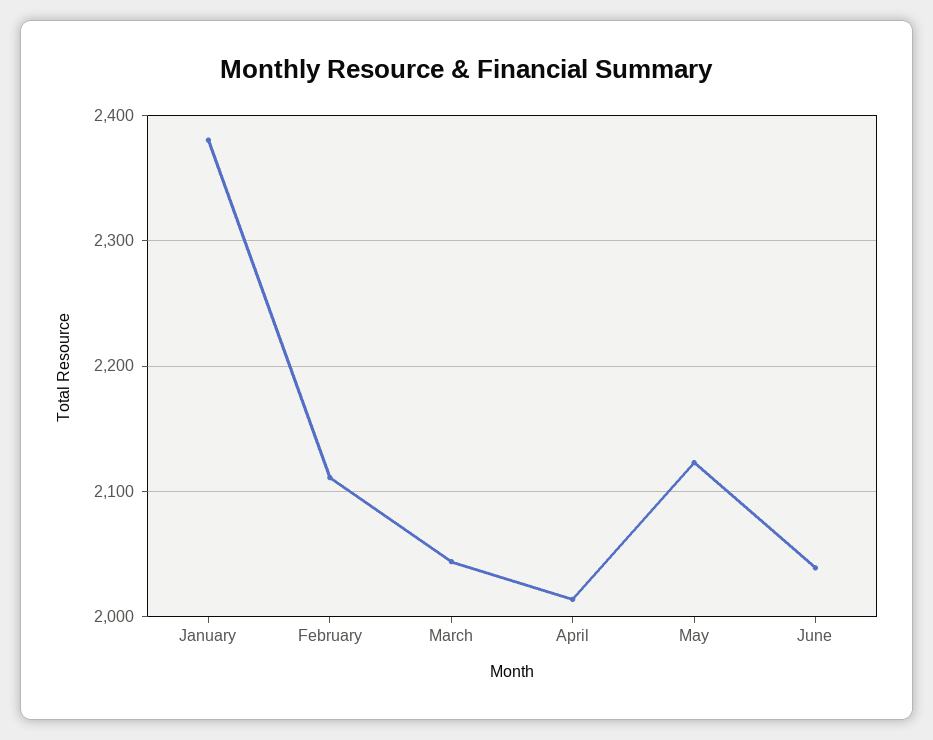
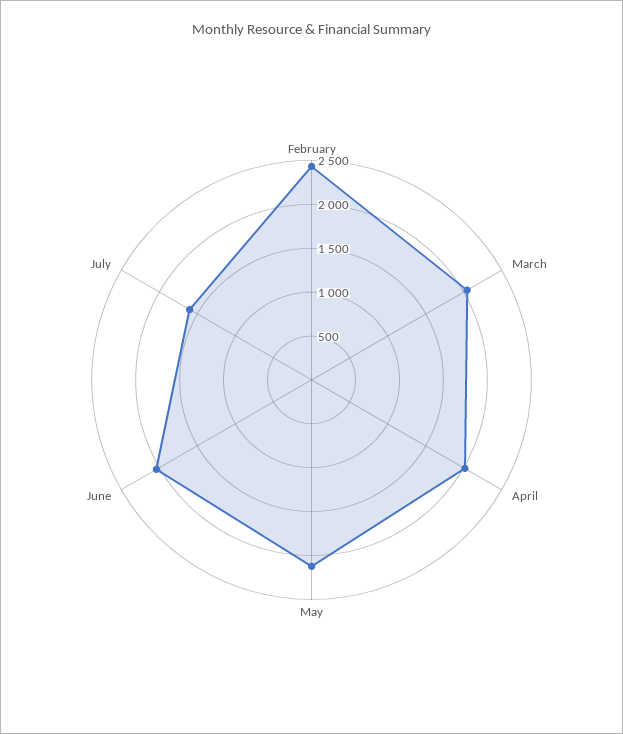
January: 2380 -> none
February: 2110 -> 2400
July: none -> 1600

